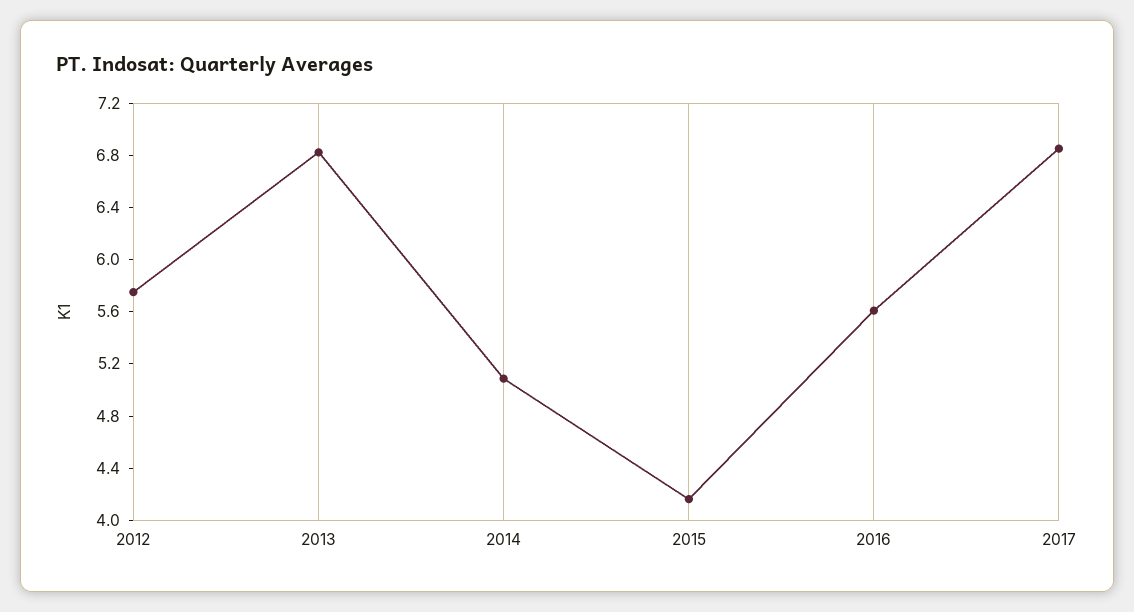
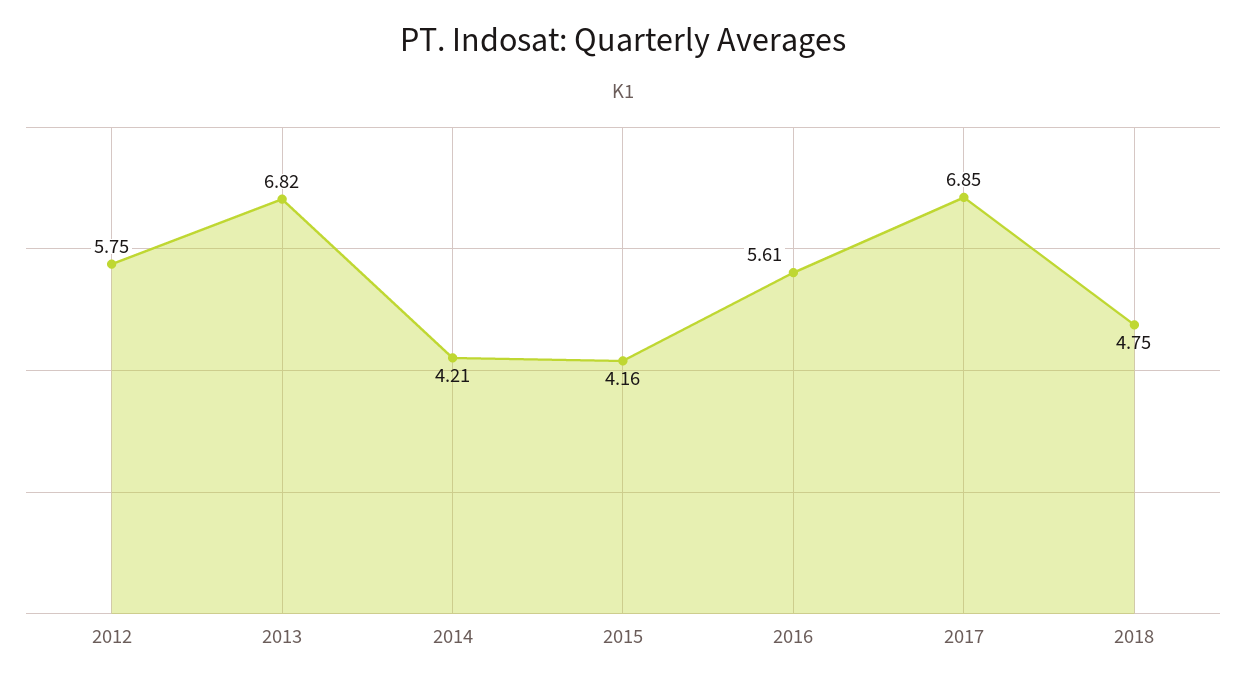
2014: 5.1 -> 4.21
2018: none -> 4.75

